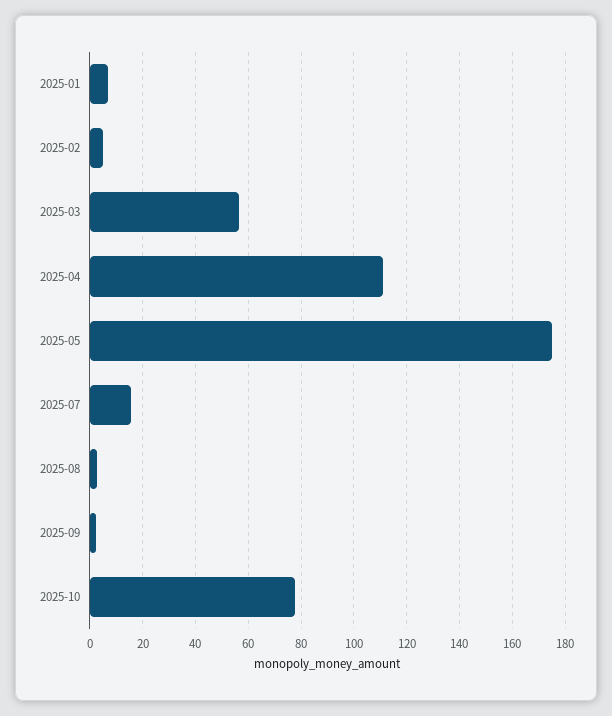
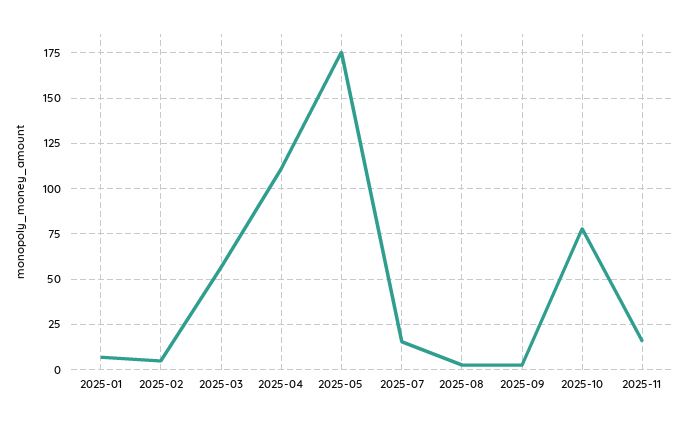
2025-11: none -> 15

